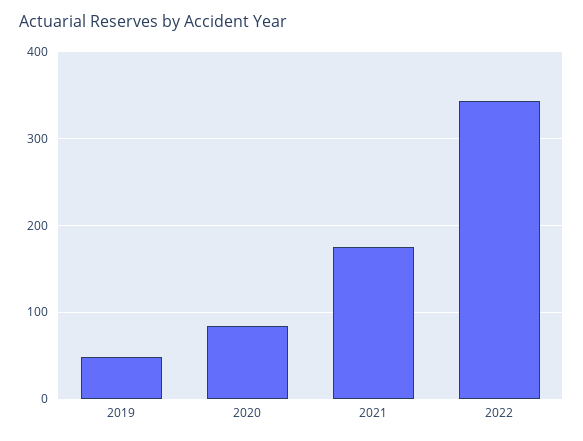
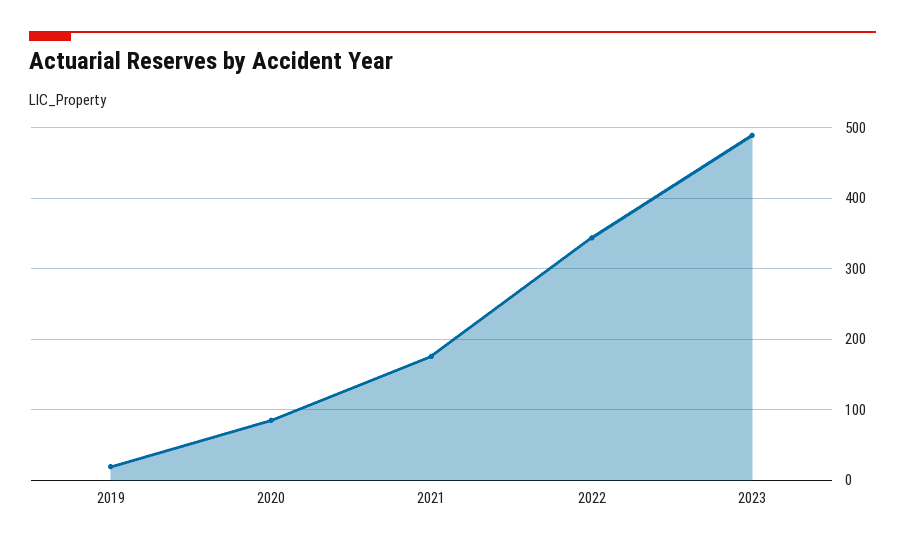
2019: 50 -> 20
2023: none -> 490

